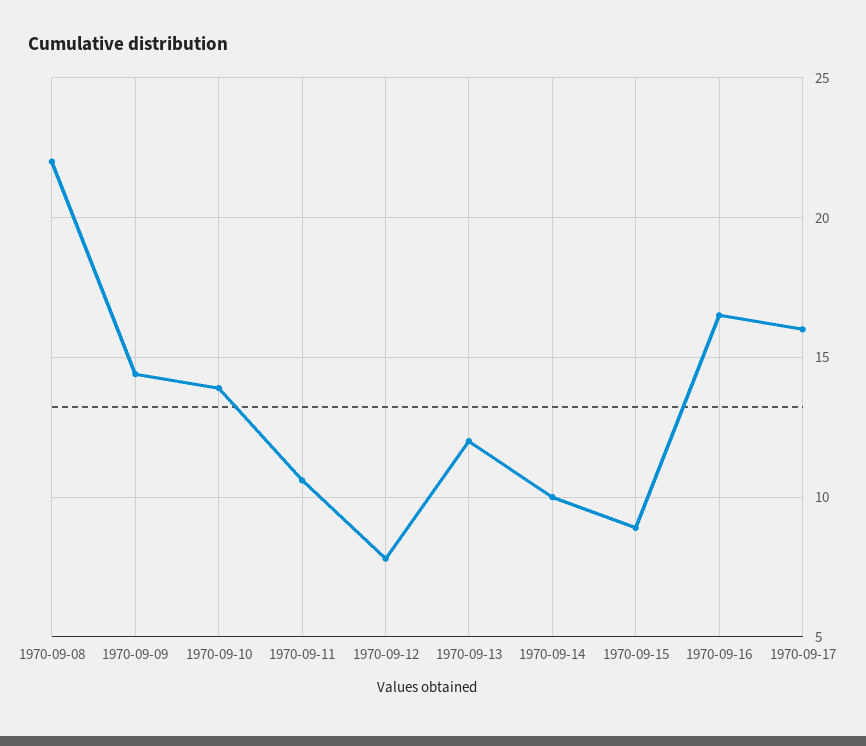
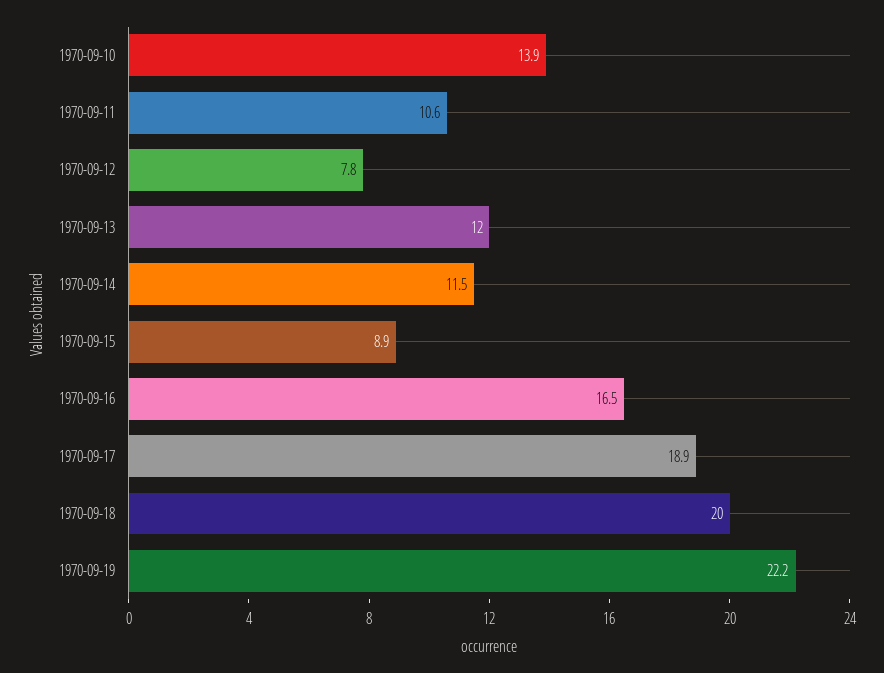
1970-09-08: 22 -> none
1970-09-09: 14.5 -> none
1970-09-14: 10 -> 11.5
1970-09-17: 16 -> 18.9
1970-09-18: none -> 20
1970-09-19: none -> 22.2

